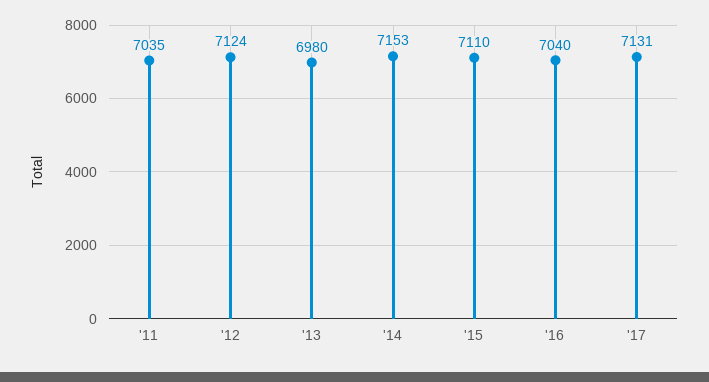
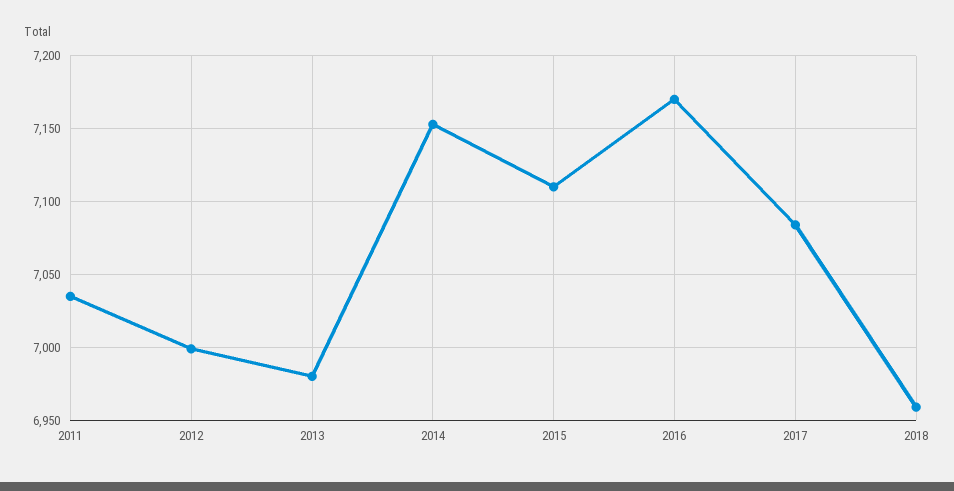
'12: 7124 -> 7000
'16: 7040 -> 7170
'17: 7131 -> 7085
2018: none -> 6960

